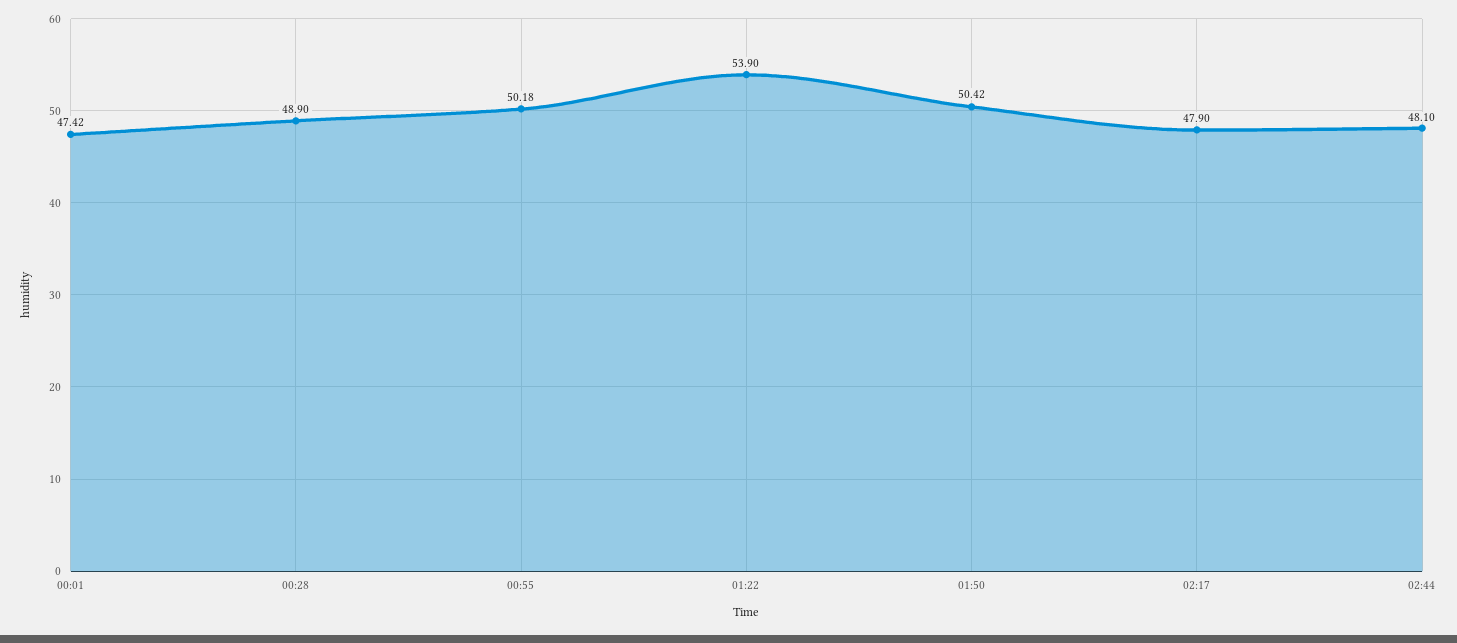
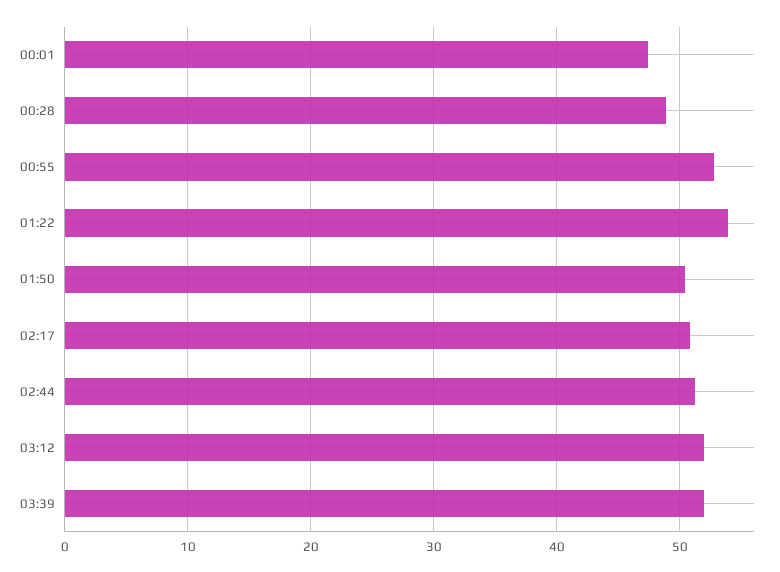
00:55: 50.18 -> 53
02:17: 47.9 -> 51
02:44: 48.1 -> 51
03:12: none -> 52
03:39: none -> 52

